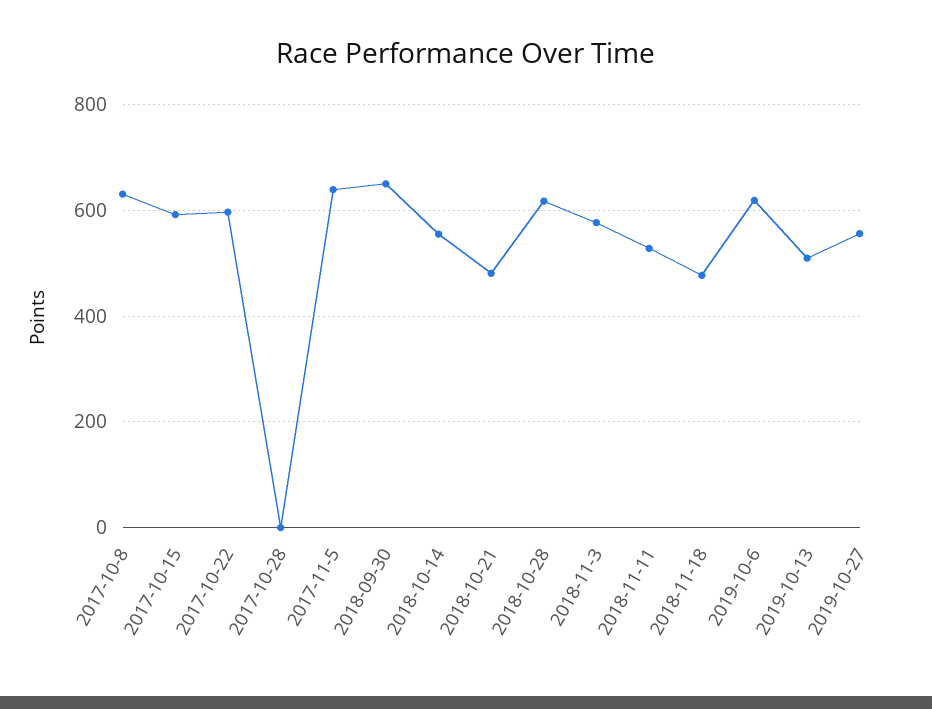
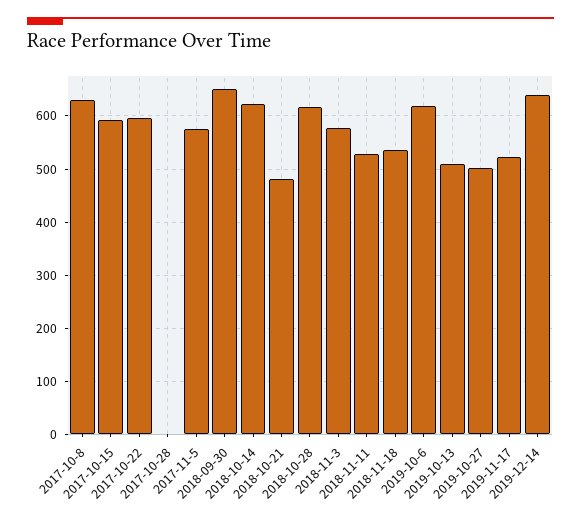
2017-11-5: 640 -> 580
2018-10-14: 560 -> 620
2018-11-18: 480 -> 540
2019-10-27: 560 -> 500
2019-11-17: none -> 520
2019-12-14: none -> 640

